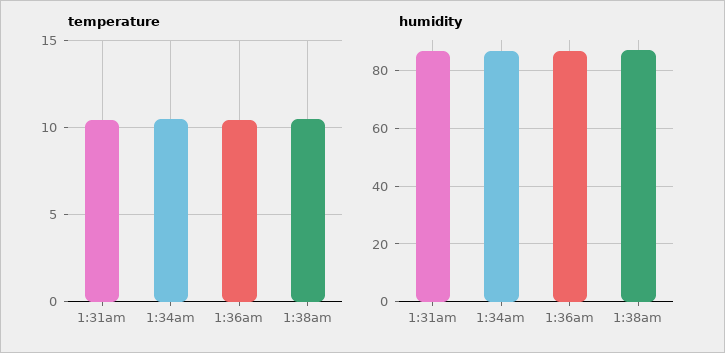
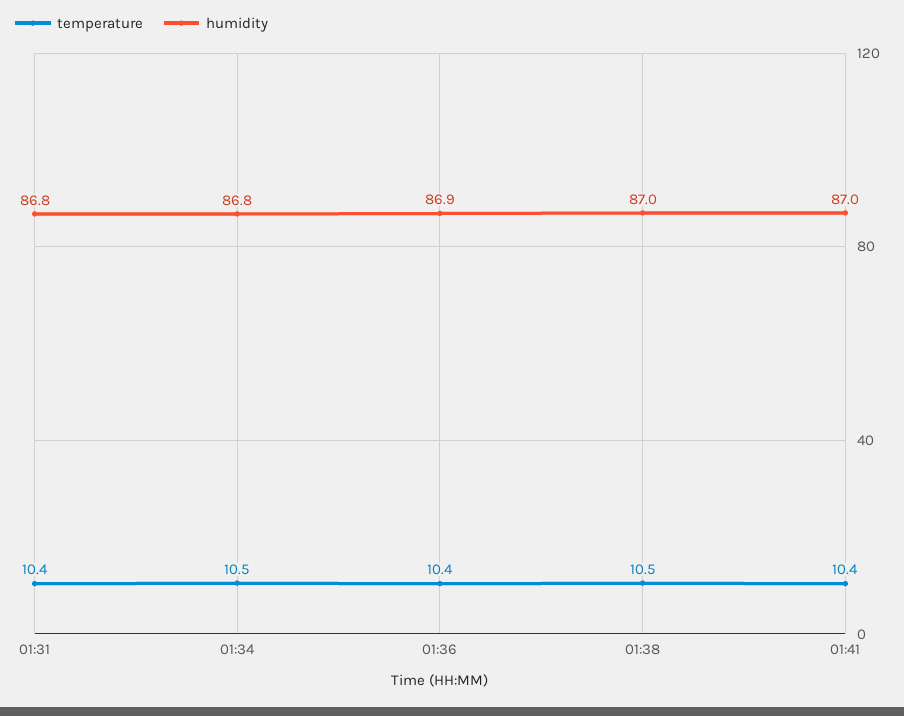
temperature, 01:41: none -> 10.4
humidity, 01:41: none -> 87

